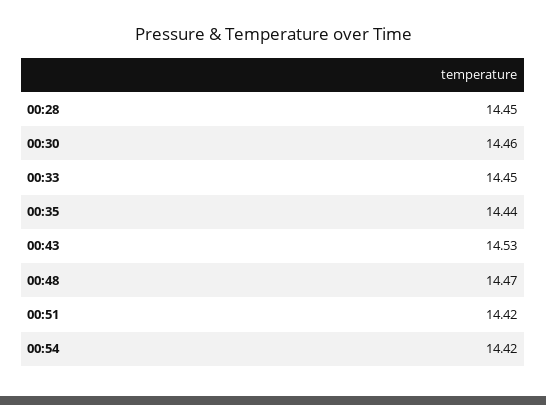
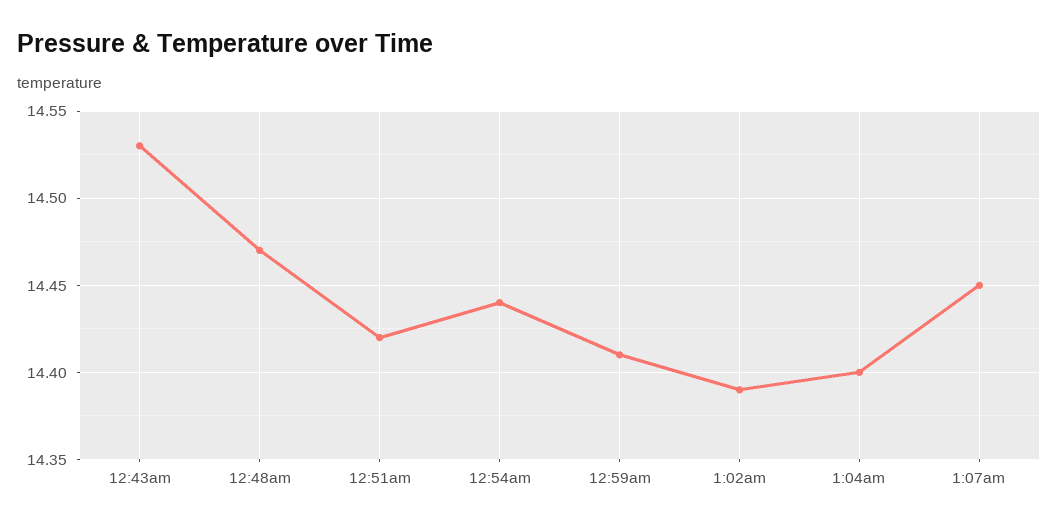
00:28: 14.45 -> none
00:30: 14.46 -> none
00:33: 14.45 -> none
00:35: 14.44 -> none
00:54: 14.42 -> 14.44
12:59am: none -> 14.41
1:02am: none -> 14.39
1:04am: none -> 14.4
1:07am: none -> 14.45

